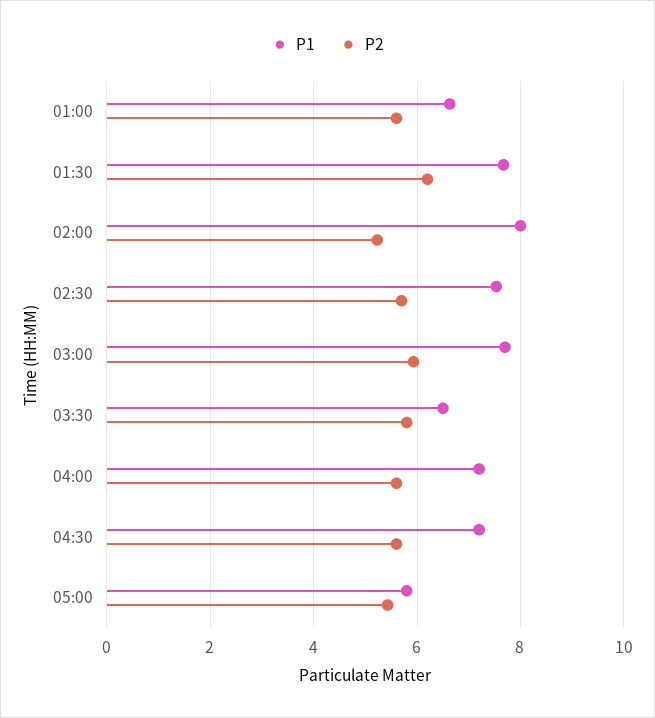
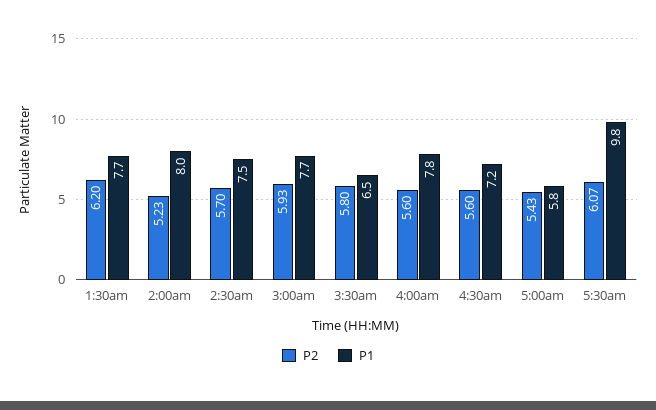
P1, 01:00: 6.6 -> none
P2, 01:00: 5.6 -> none
P1, 04:00: 7.2 -> 7.8
P2, 5:30am: none -> 6.07
P1, 5:30am: none -> 9.8

